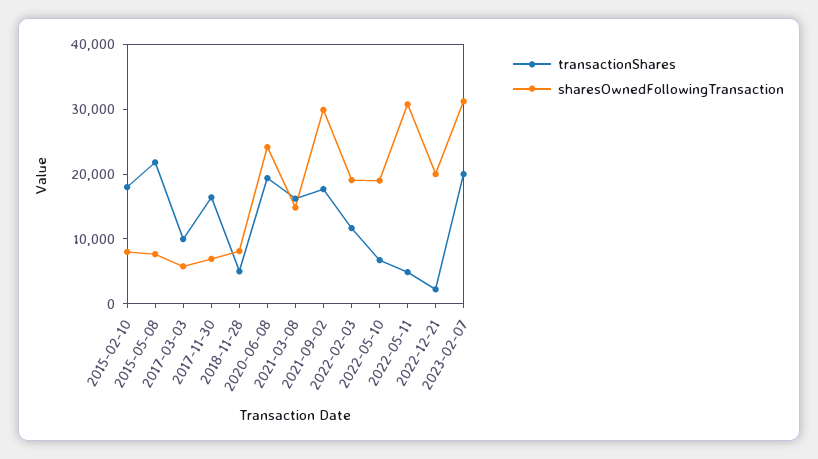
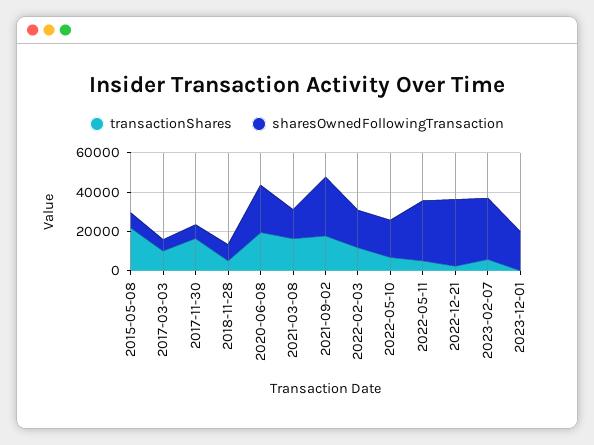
transactionShares, 2015-02-10: 18000 -> none
sharesOwnedFollowingTransaction, 2015-02-10: 8000 -> none
sharesOwnedFollowingTransaction, 2022-12-21: 20000 -> 35000
transactionShares, 2023-02-07: 20000 -> 5000
transactionShares, 2023-12-01: none -> 0
sharesOwnedFollowingTransaction, 2023-12-01: none -> 20000

